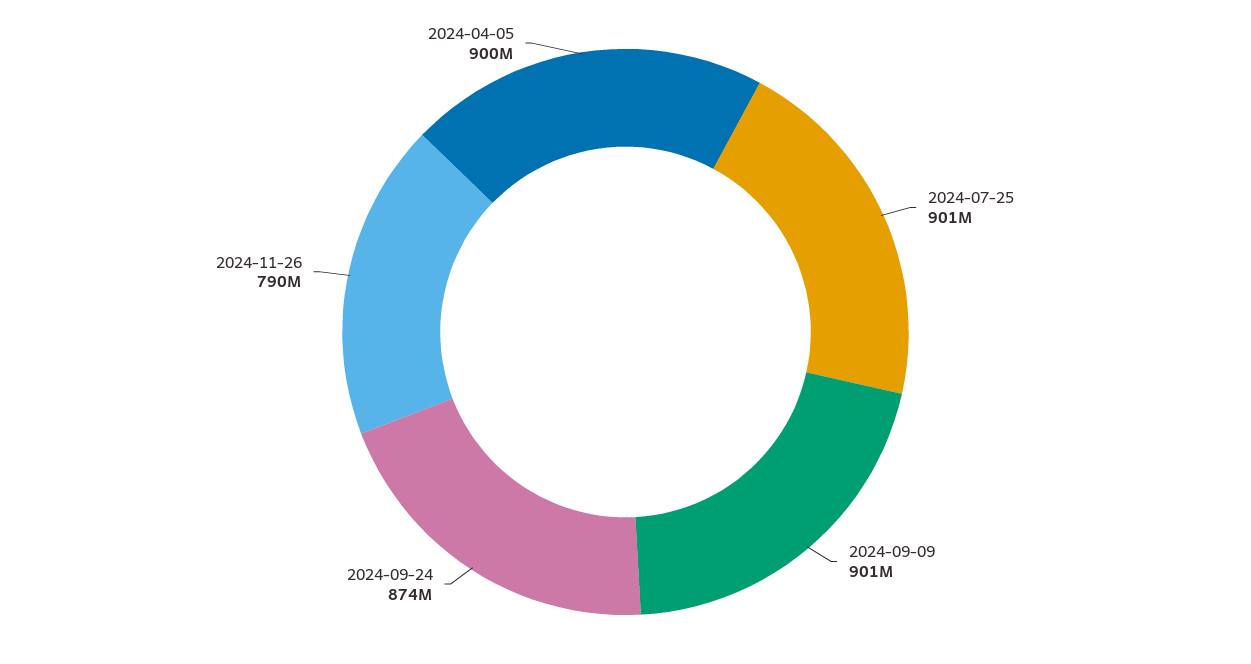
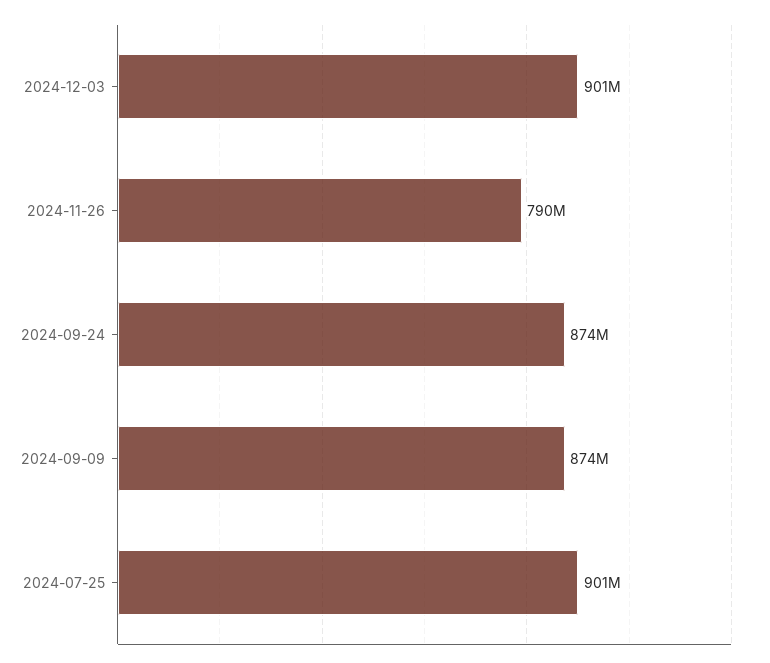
2024-09-09: 901000000 -> 874000000
2024-04-05: 900000000 -> none
2024-12-03: none -> 901000000

